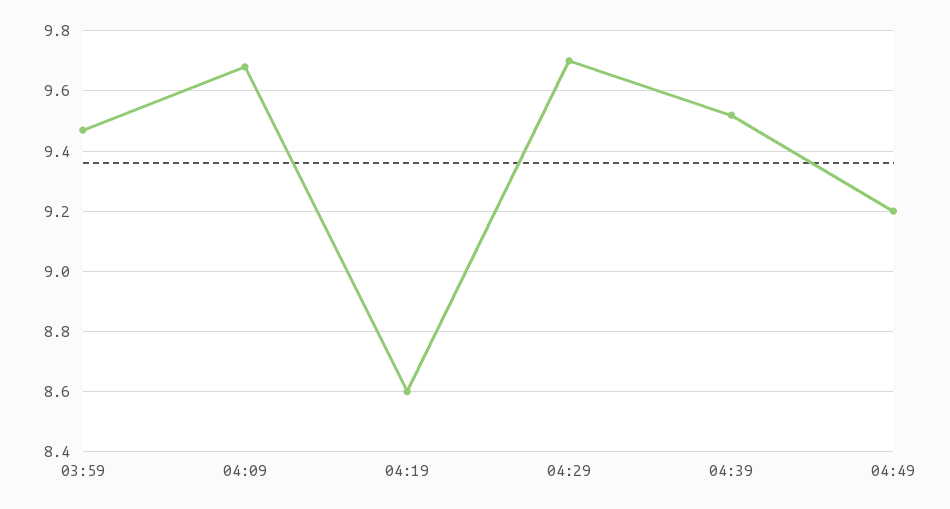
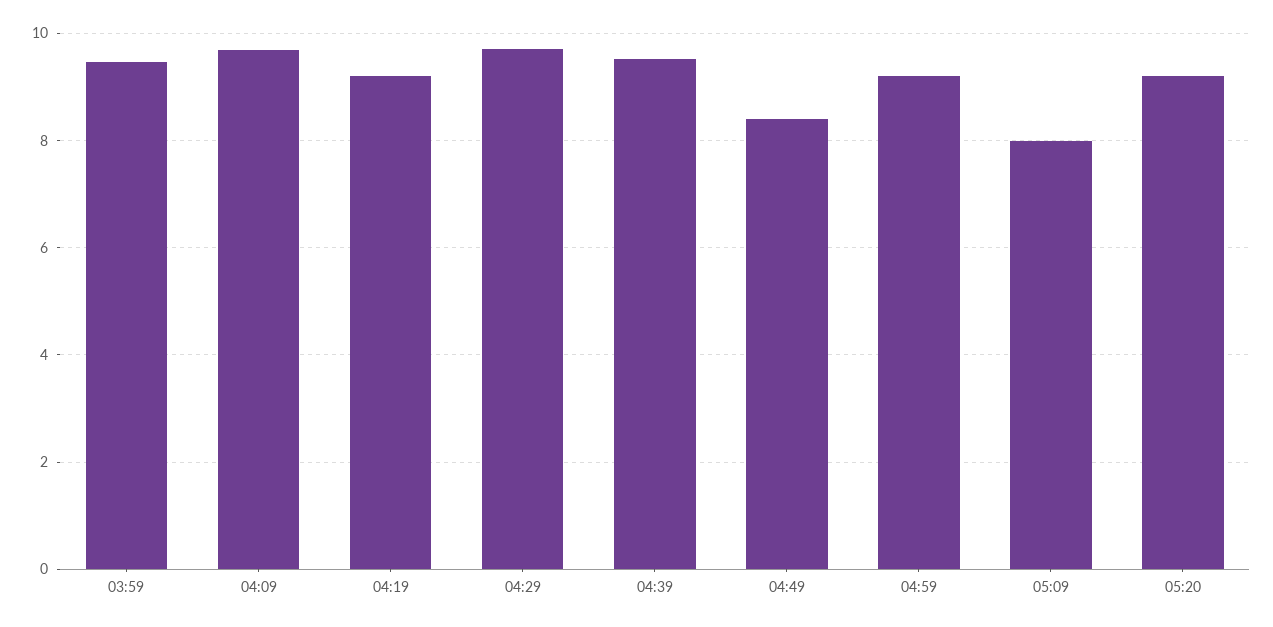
04:19: 8.6 -> 9.2
04:49: 9.2 -> 8.4
04:59: none -> 9.2
05:09: none -> 8
05:20: none -> 9.2

